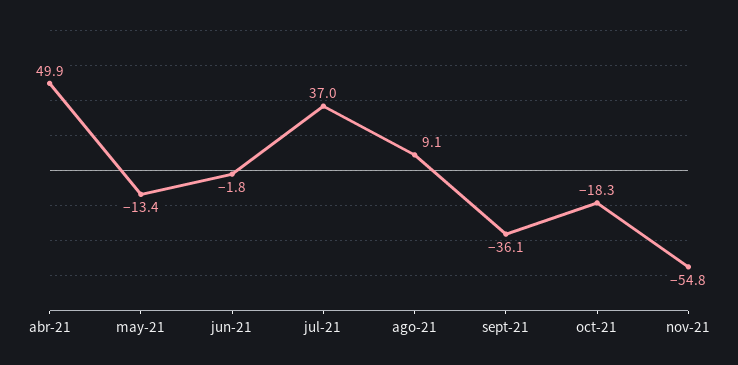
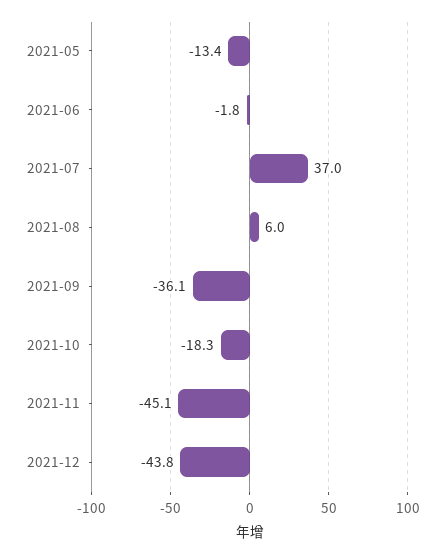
abr-21: 49.9 -> none
ago-21: 9.1 -> 6
nov-21: -54.8 -> -45.1
2021-12: none -> -43.8

